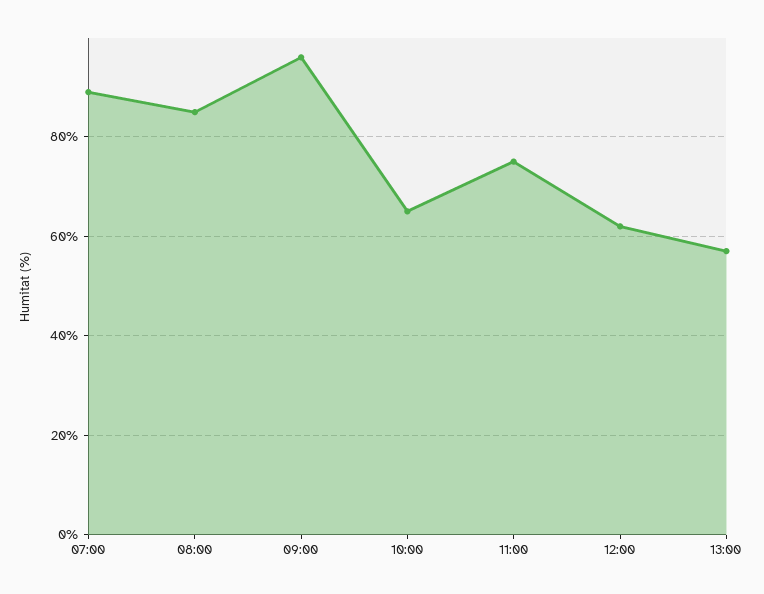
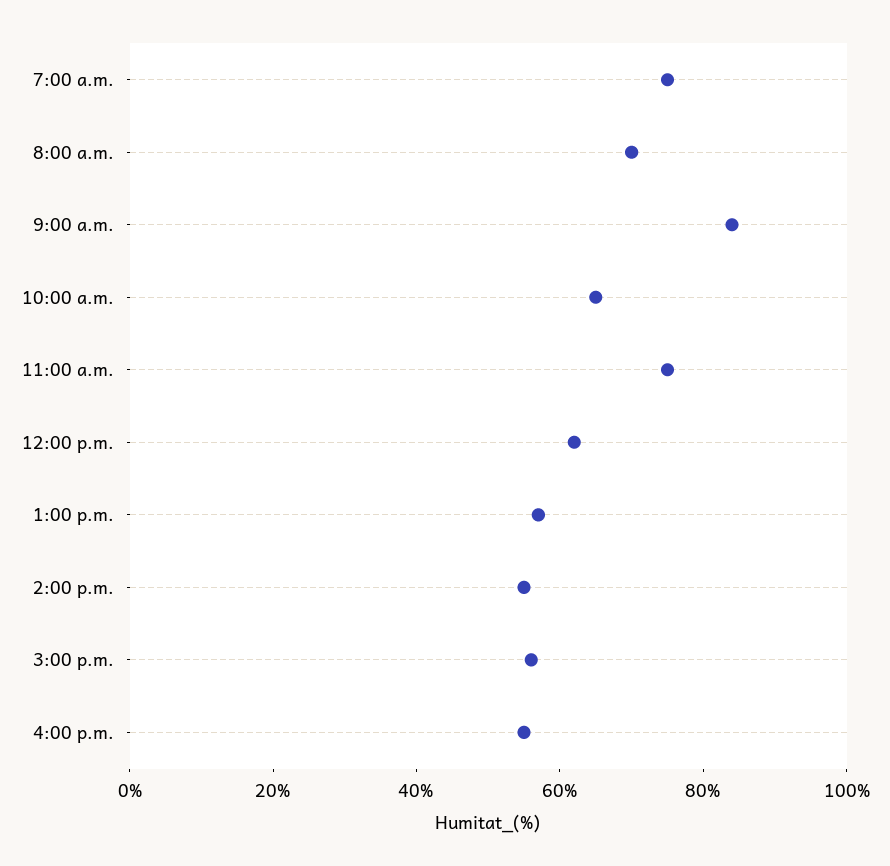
07:00: 90 -> 75
08:00: 85 -> 70
09:00: 95 -> 85
2:00 p.m.: none -> 55
3:00 p.m.: none -> 55
4:00 p.m.: none -> 55

